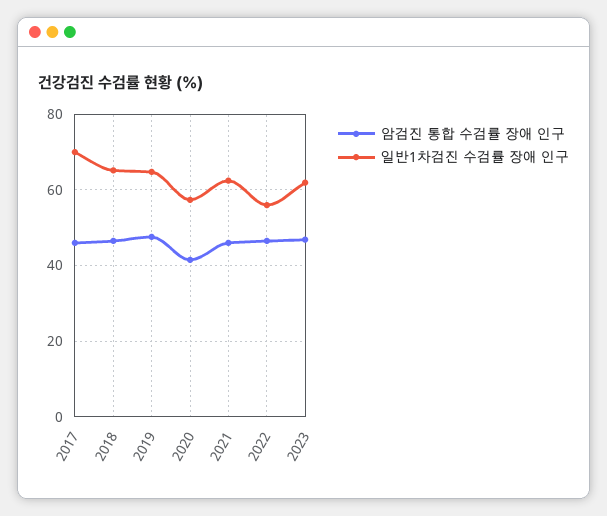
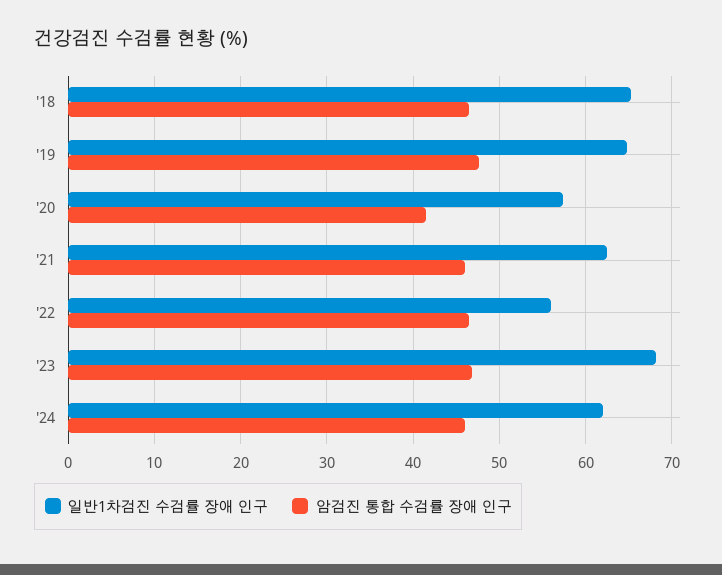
암검진 통합 수검률 장애 인구, 2017: 46 -> none
일반1차검진 수검률 장애 인구, 2017: 70 -> none
일반1차검진 수검률 장애 인구, 2023: 62 -> 68
일반1차검진 수검률 장애 인구, '24: none -> 62
암검진 통합 수검률 장애 인구, '24: none -> 46

